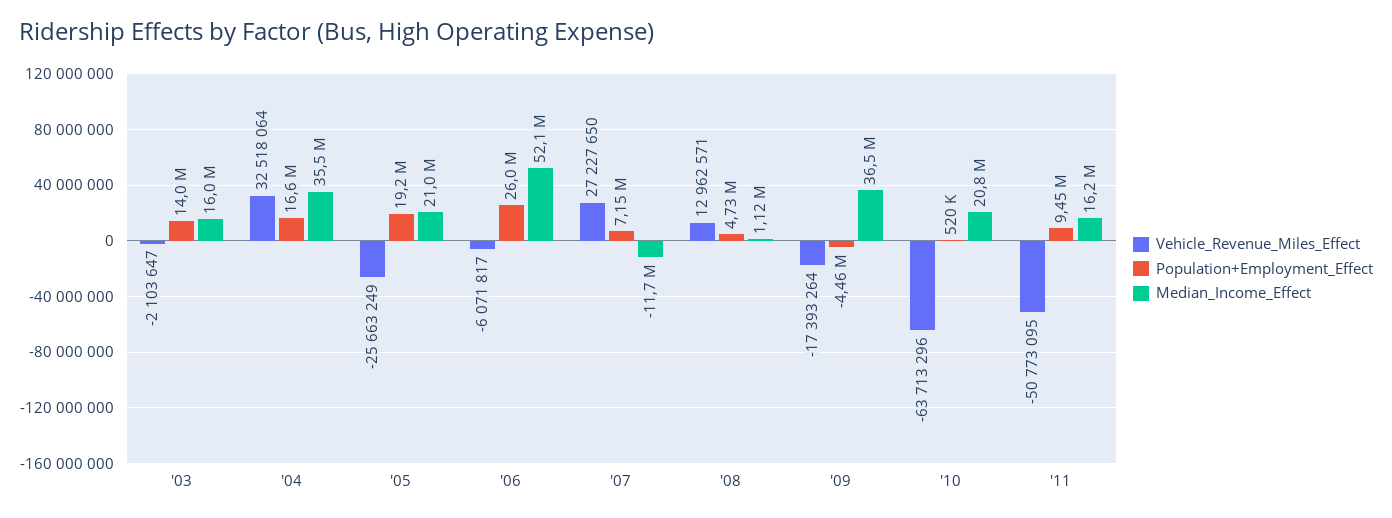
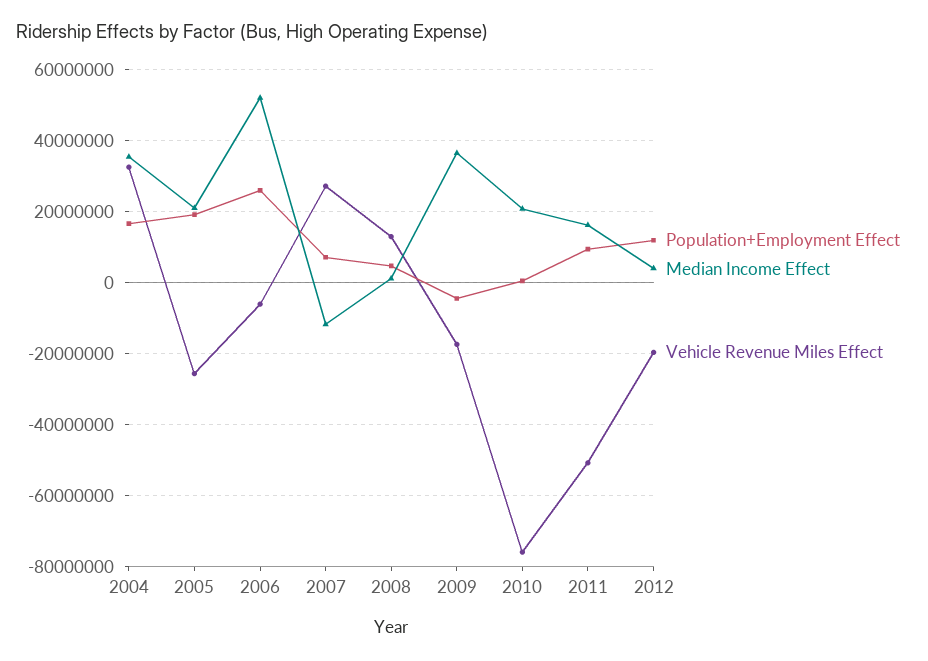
Vehicle_Revenue_Miles_Effect, '03: -2103647 -> none
Population+Employment_Effect, '03: 14000000 -> none
Median_Income_Effect, '03: 16000000 -> none
Vehicle_Revenue_Miles_Effect, '10: -63713296 -> -76000000
Population+Employment_Effect, 2012: none -> 12000000
Median_Income_Effect, 2012: none -> 4000000
Vehicle_Revenue_Miles_Effect, 2012: none -> -20000000

